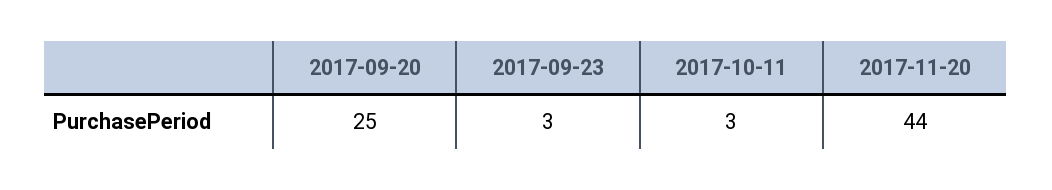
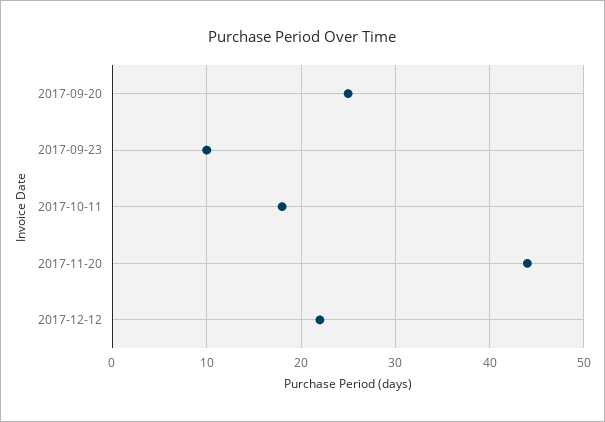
2017-09-23: 3 -> 10
2017-10-11: 3 -> 18
2017-12-12: none -> 22

